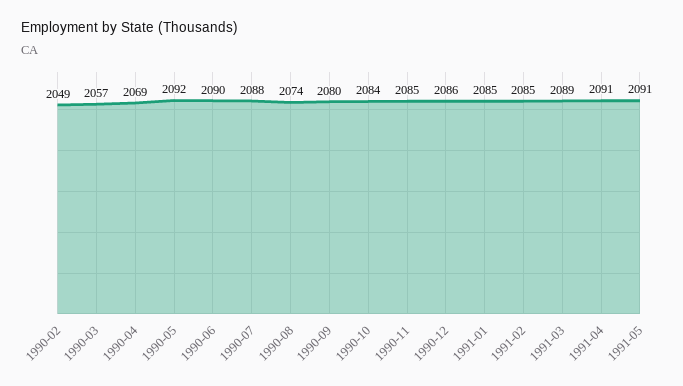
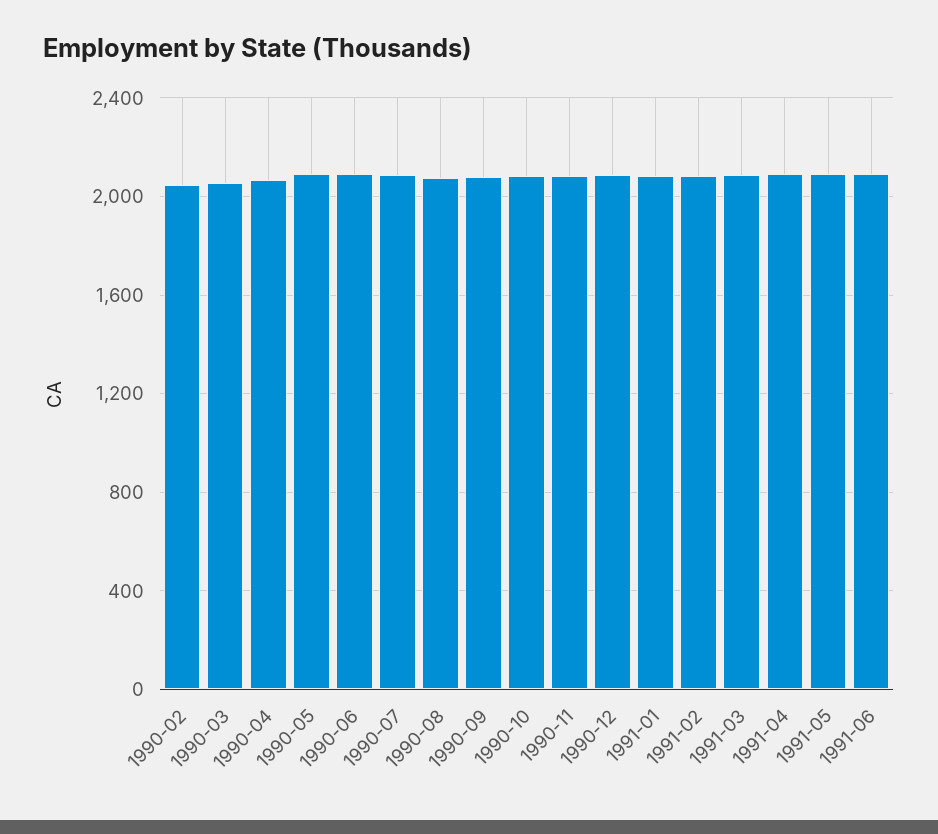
1991-06: none -> 2100

